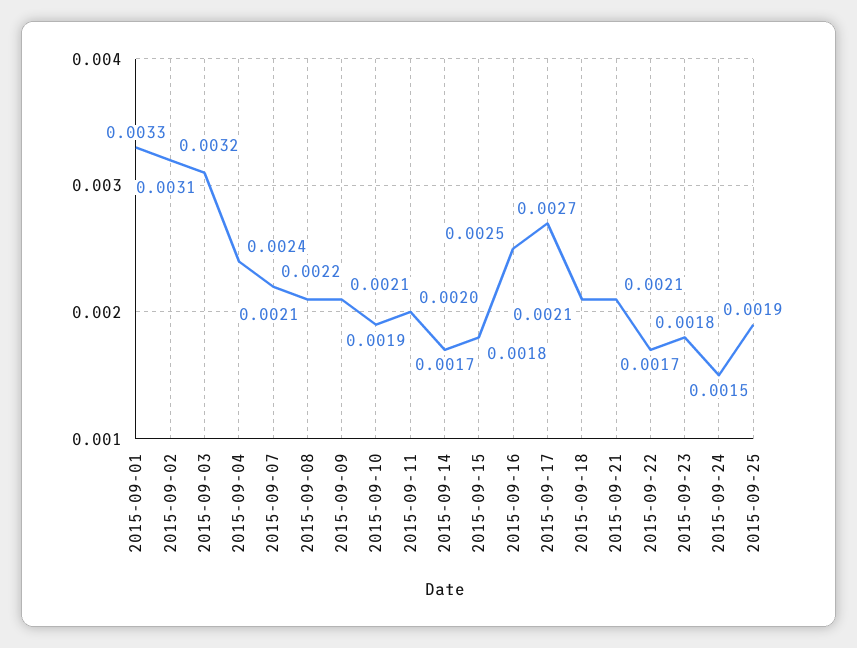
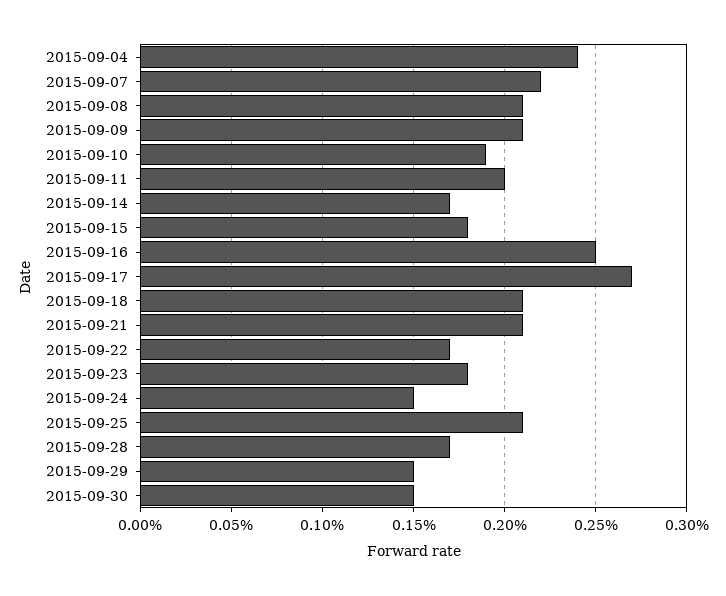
2015-09-01: 0.0033 -> none
2015-09-02: 0.0032 -> none
2015-09-03: 0.0031 -> none
2015-09-25: 0.0019 -> 0.0021
2015-09-28: none -> 0.0017
2015-09-29: none -> 0.0015
2015-09-30: none -> 0.0015

